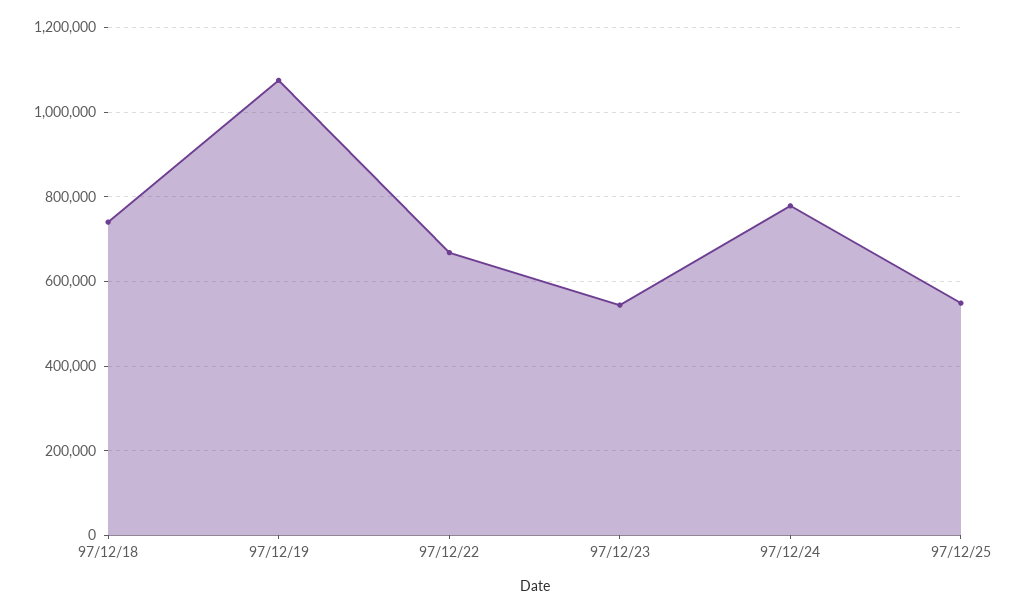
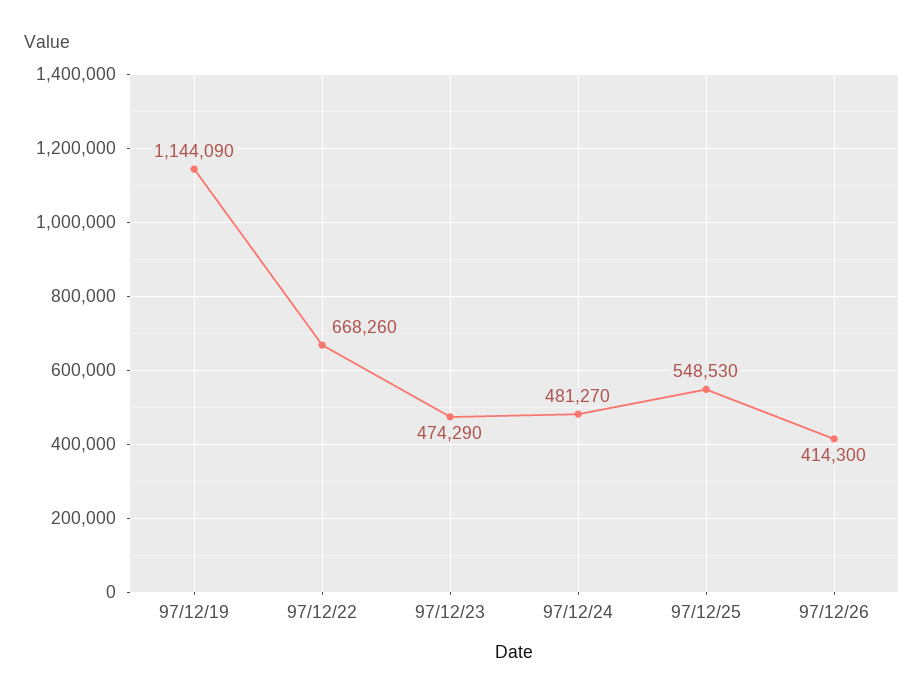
97/12/18: 740000 -> none
97/12/19: 1080000 -> 1144090
97/12/23: 540000 -> 474290
97/12/24: 780000 -> 481270
97/12/26: none -> 414300

